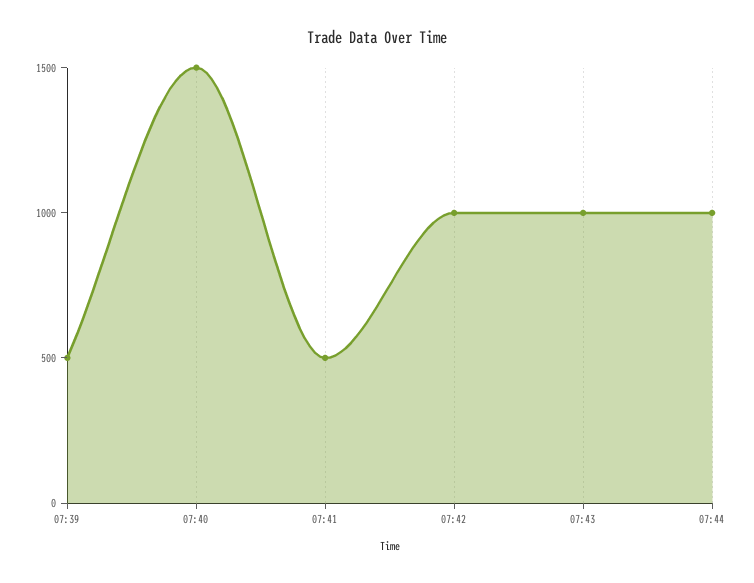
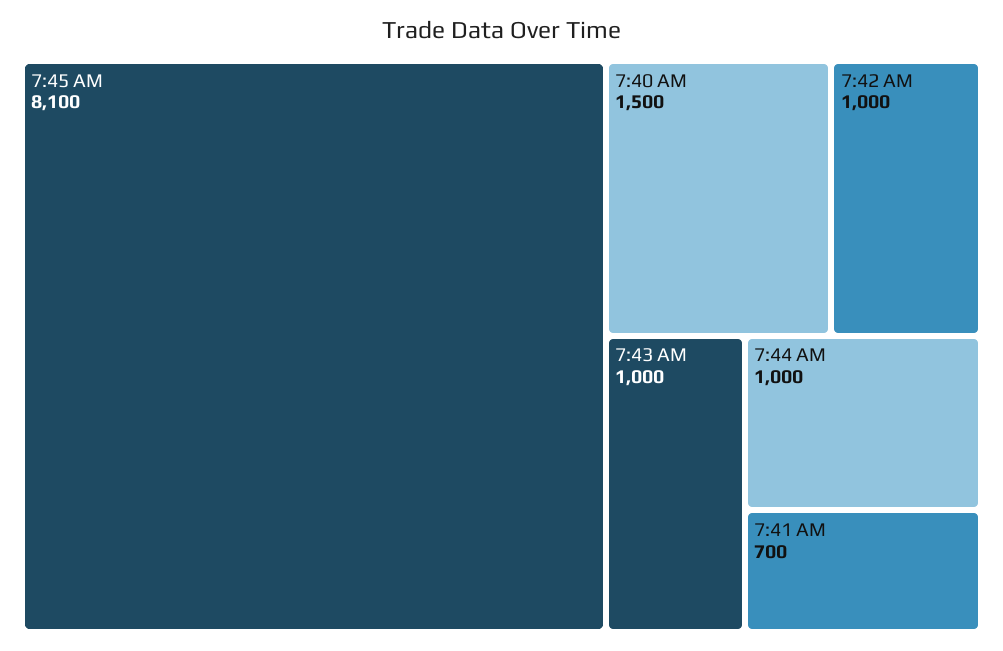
07:39: 500 -> none
07:41: 500 -> 700
7:45 AM: none -> 8100

